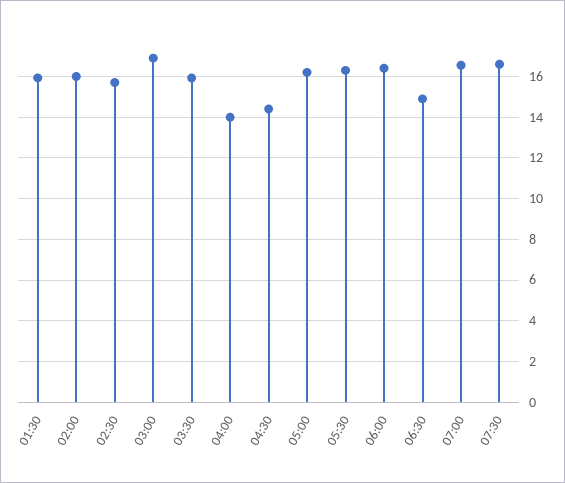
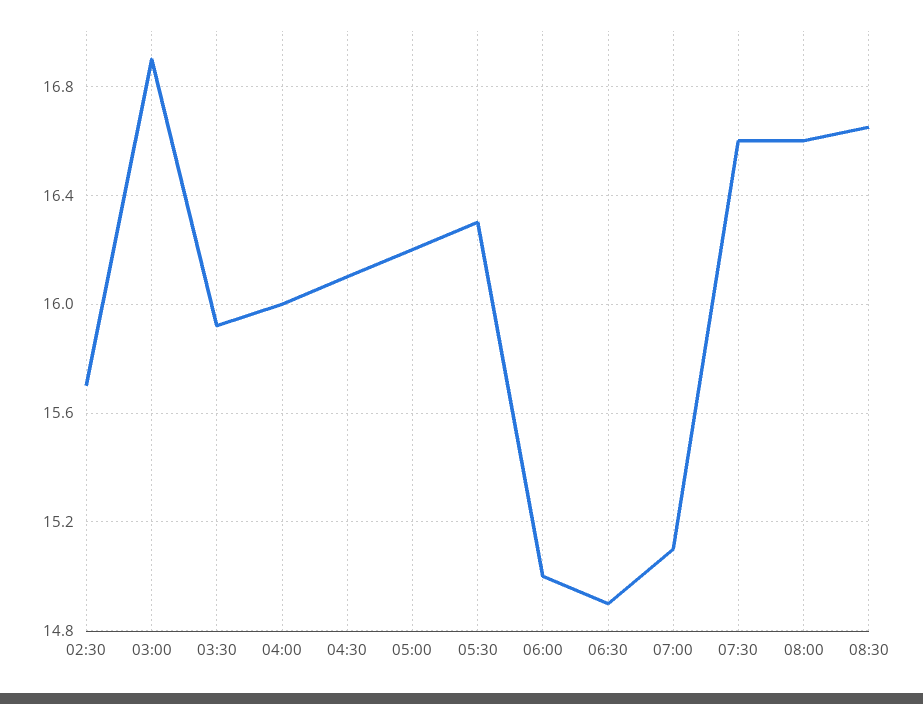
01:30: 16 -> none
02:00: 16 -> none
04:00: 14 -> 16
04:30: 14.5 -> 16.1
06:00: 16.5 -> 15
07:00: 16.5 -> 15.1
08:00: none -> 16.6
08:30: none -> 16.65

